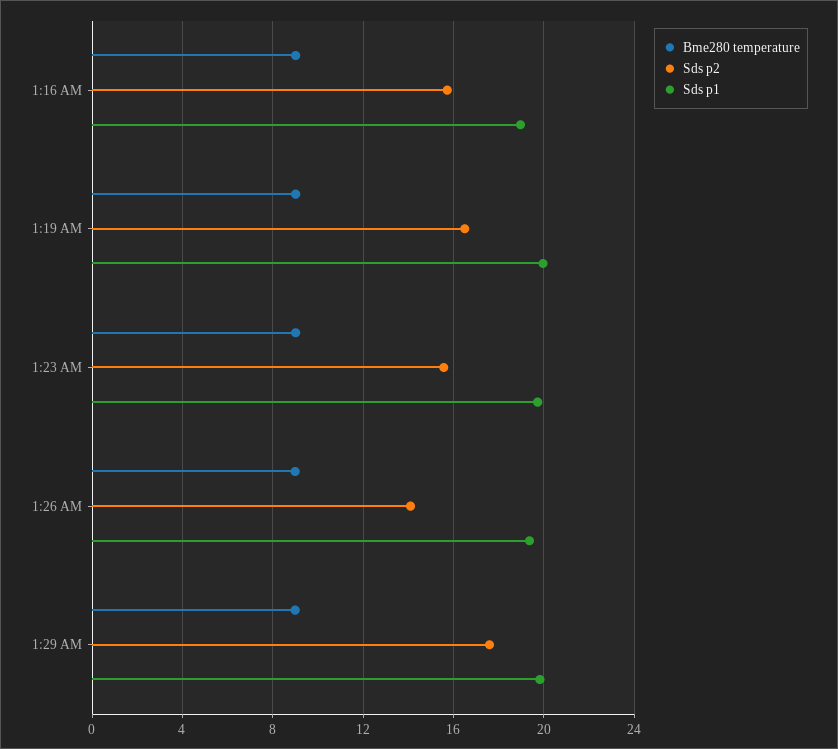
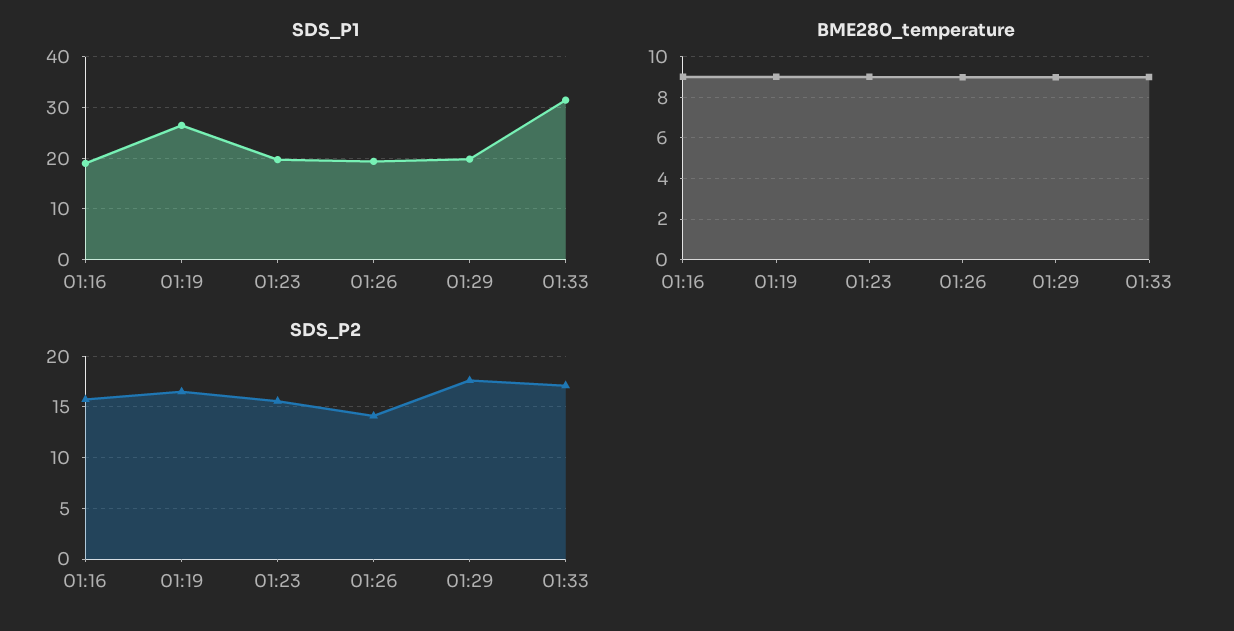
Sds p1, 1:19 AM: 20 -> 26
Sds p1, 01:33: none -> 32
Bme280 temperature, 01:33: none -> 9
Sds p2, 01:33: none -> 17

